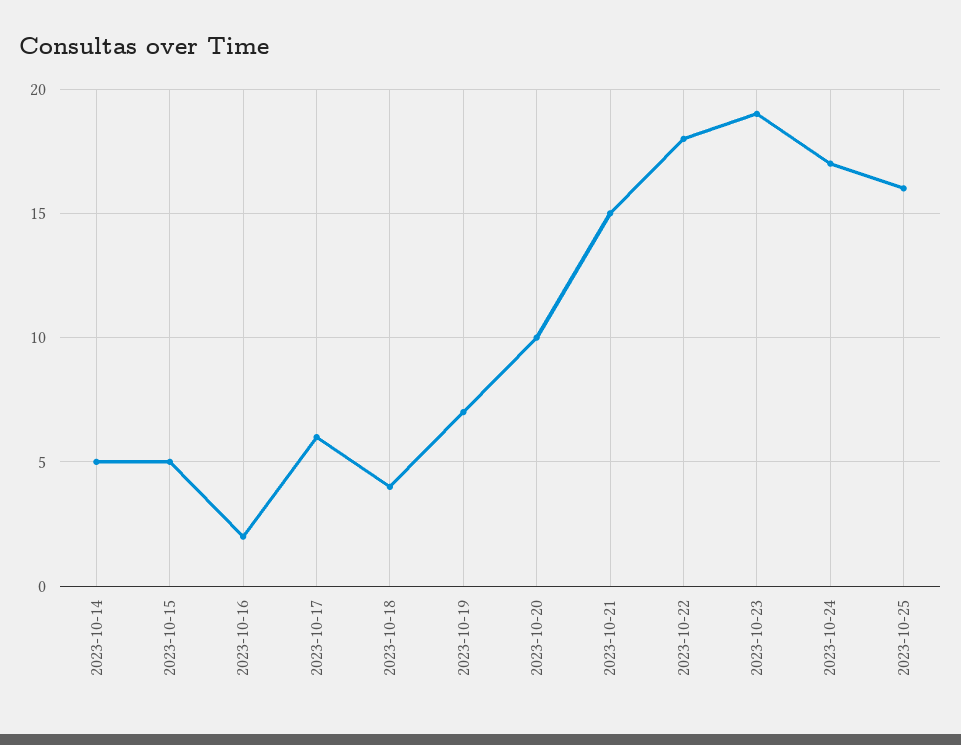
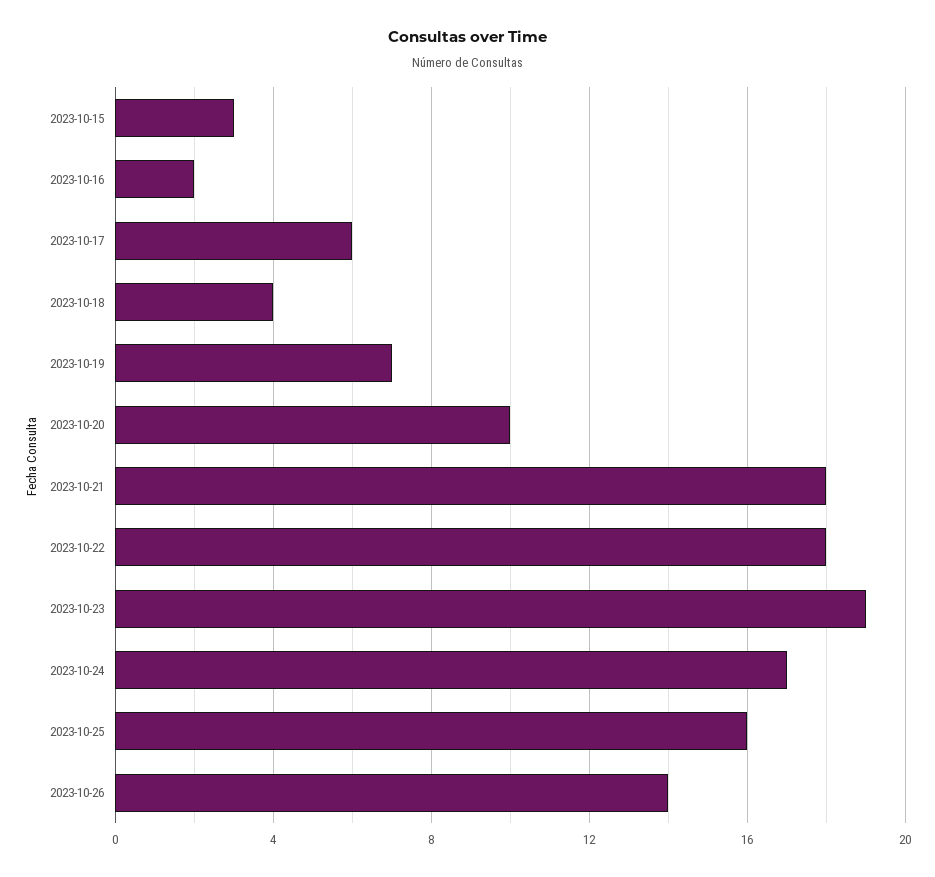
2023-10-14: 5 -> none
2023-10-15: 5 -> 3
2023-10-21: 15 -> 18
2023-10-26: none -> 14

